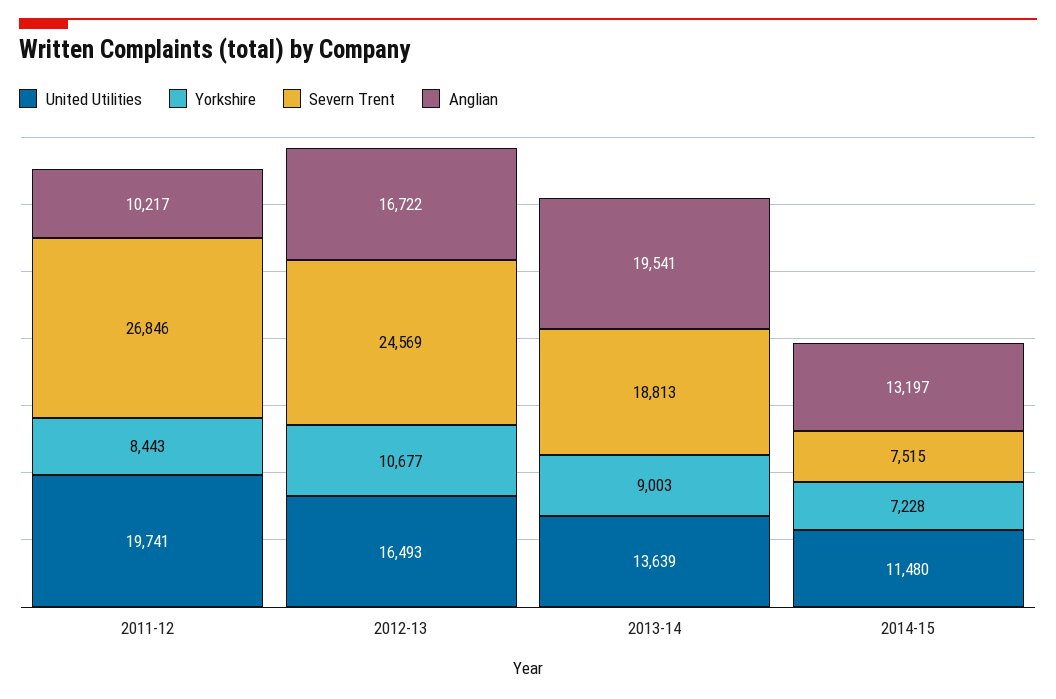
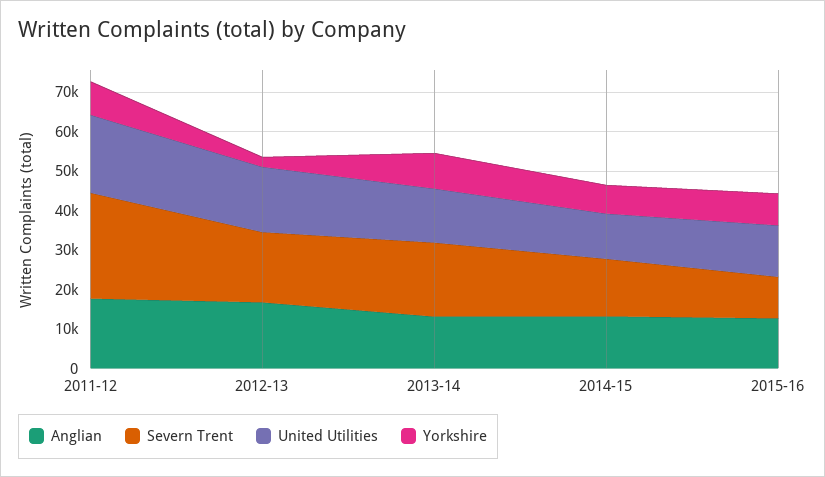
Anglian, 2011-12: 10217 -> 17500
Yorkshire, 2012-13: 10677 -> 2500
Severn Trent, 2012-13: 24569 -> 17500
Anglian, 2013-14: 19541 -> 12500
Severn Trent, 2014-15: 7515 -> 15000
Anglian, 2015-16: none -> 12500
Severn Trent, 2015-16: none -> 10000
United Utilities, 2015-16: none -> 12500
Yorkshire, 2015-16: none -> 7500

